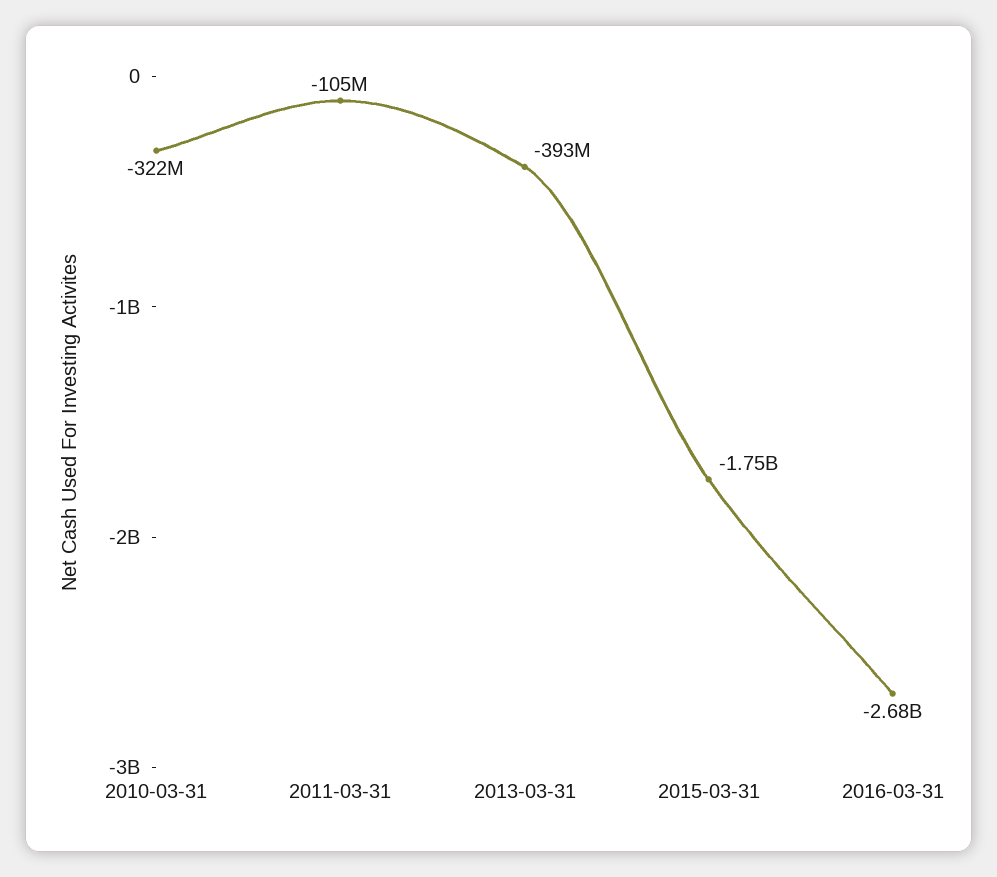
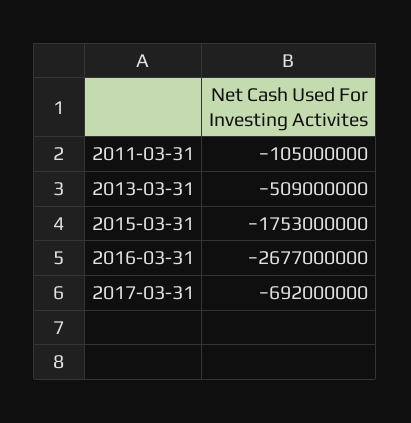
2010-03-31: -322000000 -> none
2013-03-31: -393000000 -> -509000000
2017-03-31: none -> -692000000

